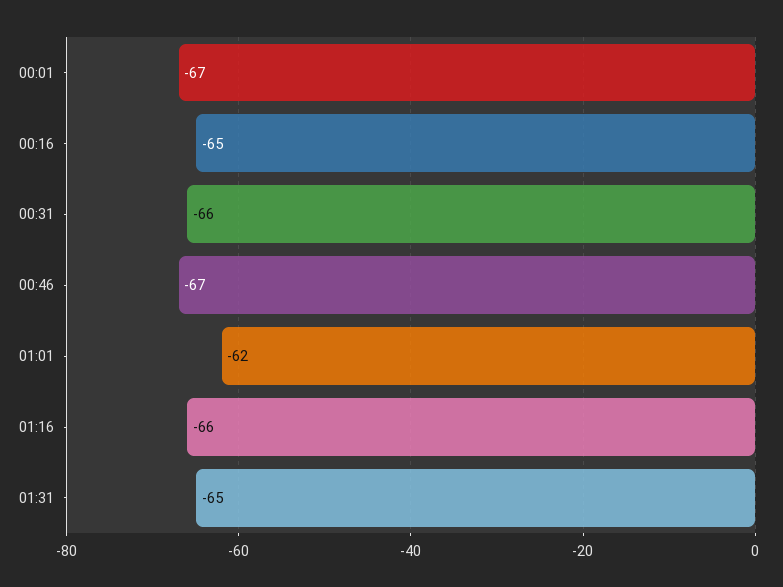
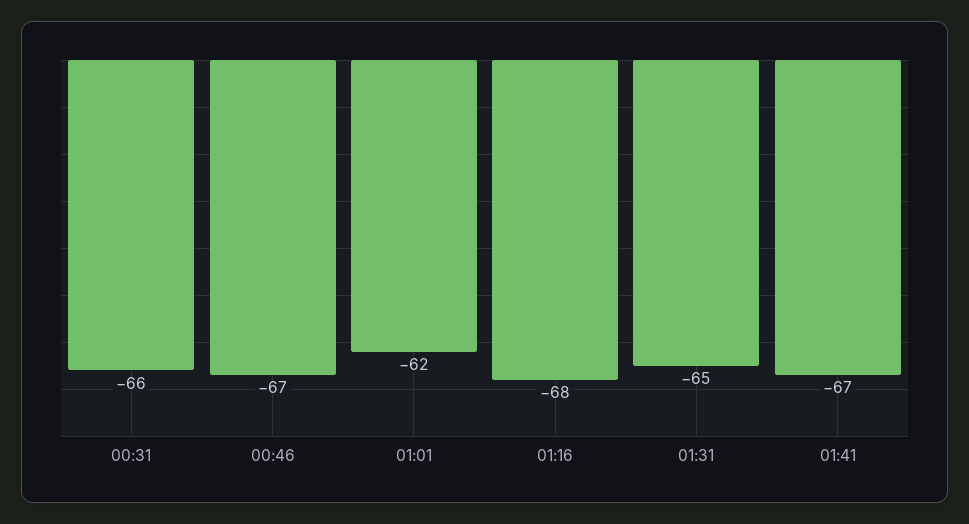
00:01: -67 -> none
00:16: -65 -> none
01:16: -66 -> -68
01:41: none -> -67

